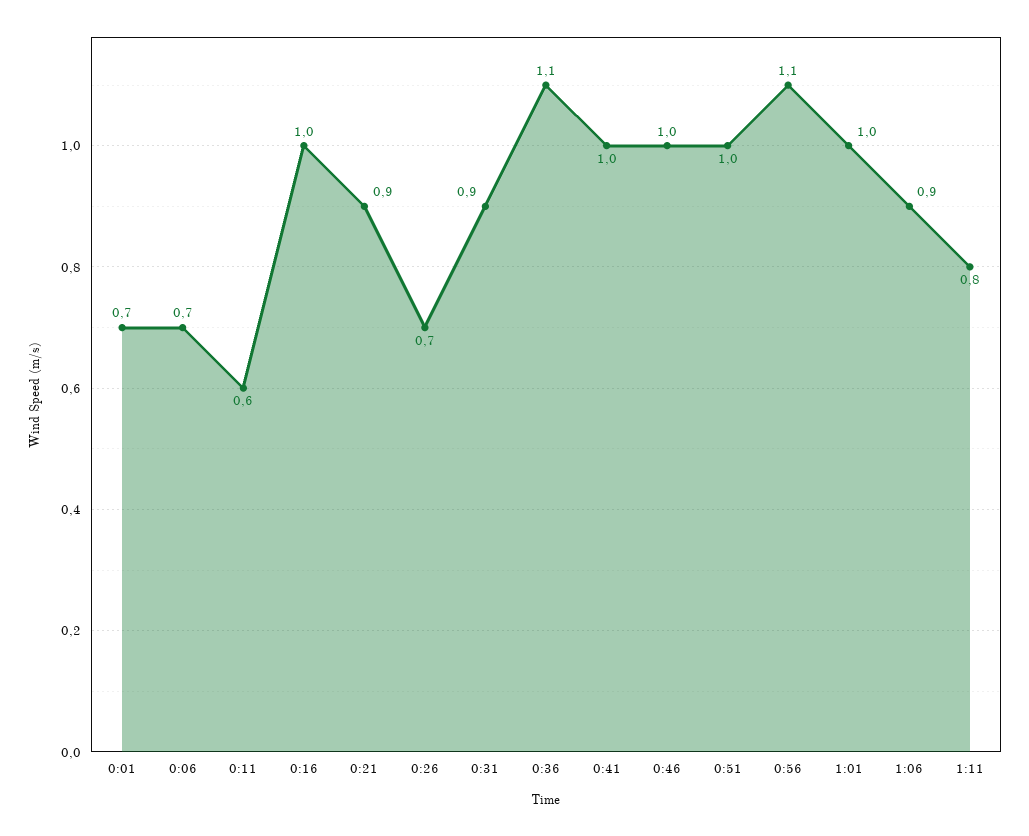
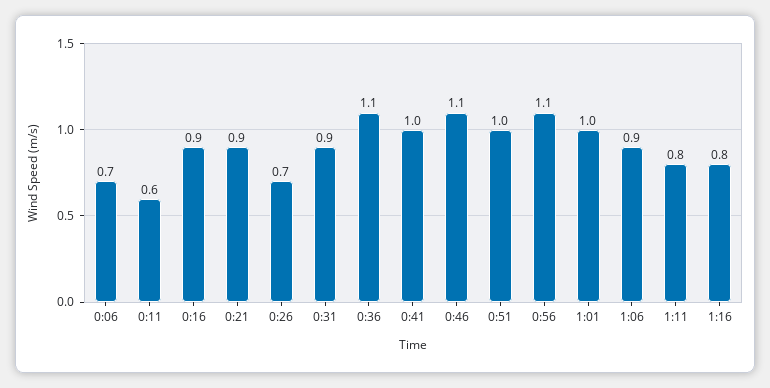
0:01: 0.7 -> none
0:16: 1 -> 0.9
0:46: 1 -> 1.1
1:16: none -> 0.8

